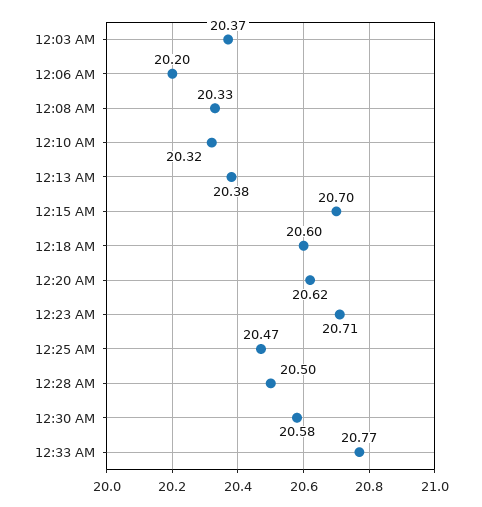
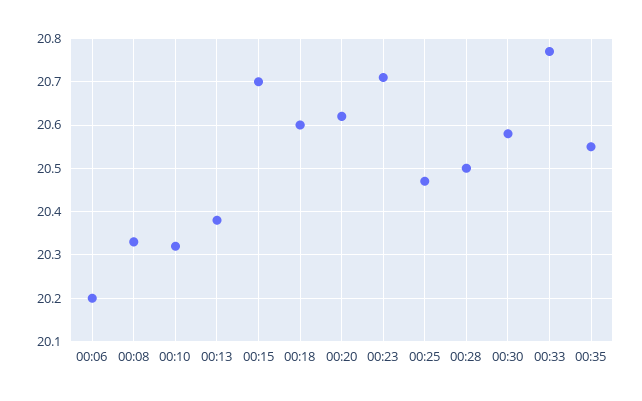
12:03 AM: 20.37 -> none
00:35: none -> 20.55

